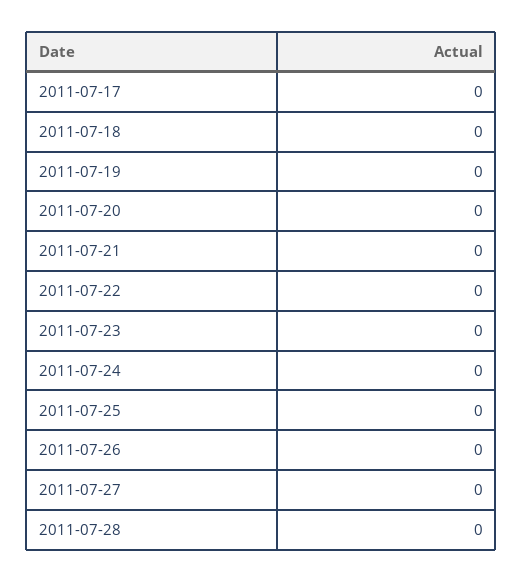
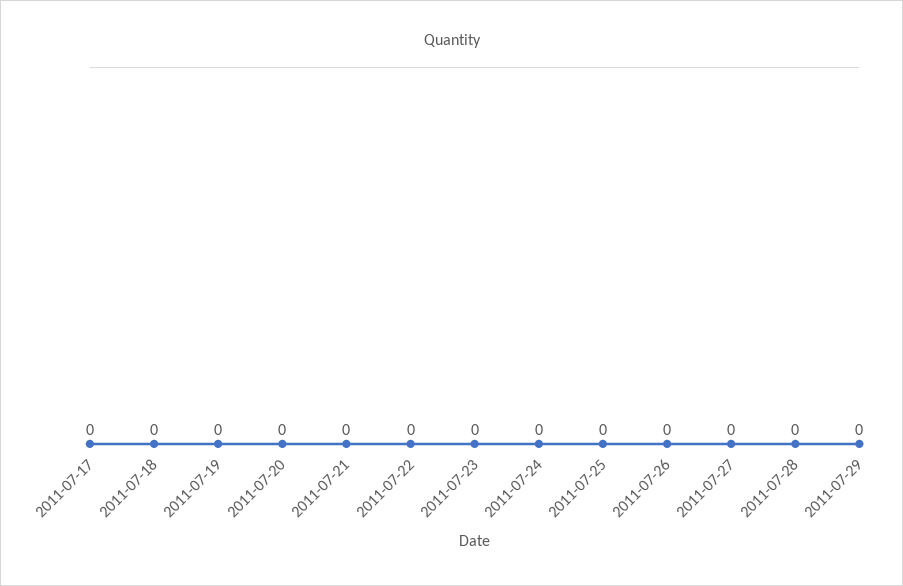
2011-07-29: none -> 0

